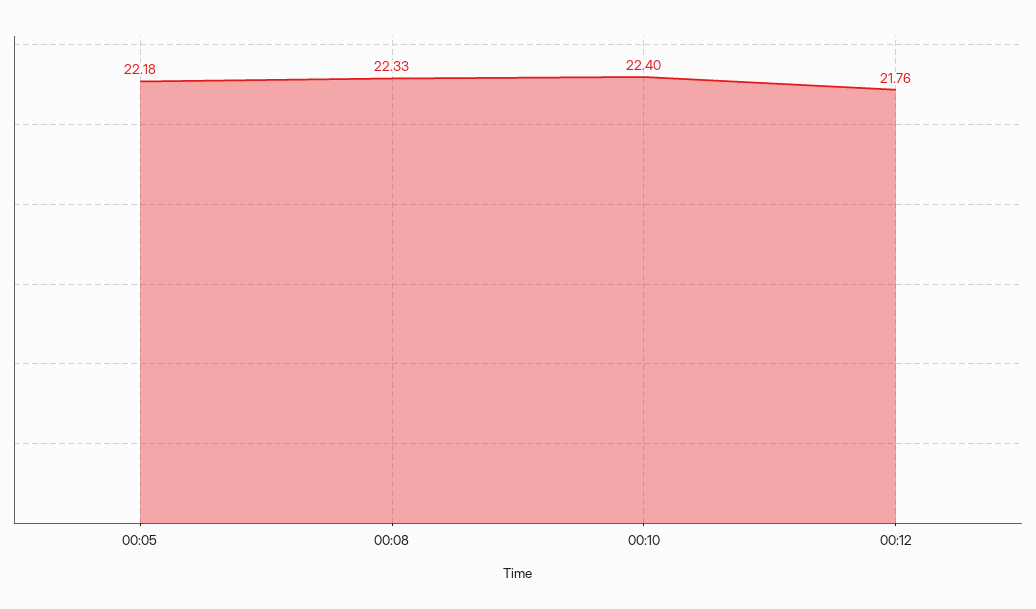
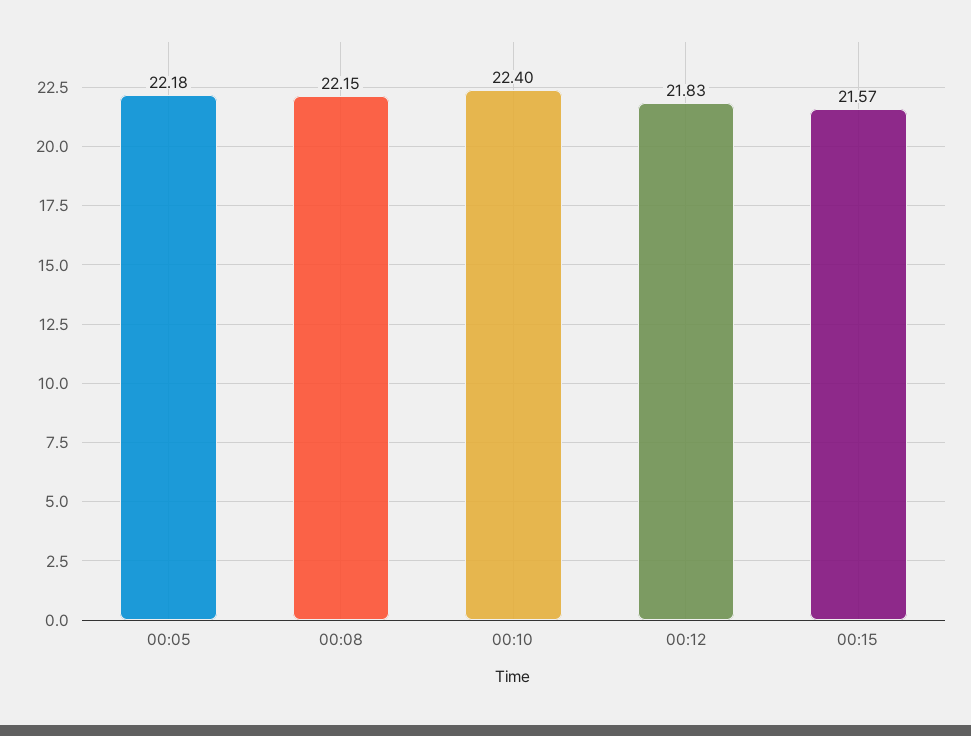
00:08: 22.33 -> 22.15
00:12: 21.76 -> 21.83
00:15: none -> 21.57

